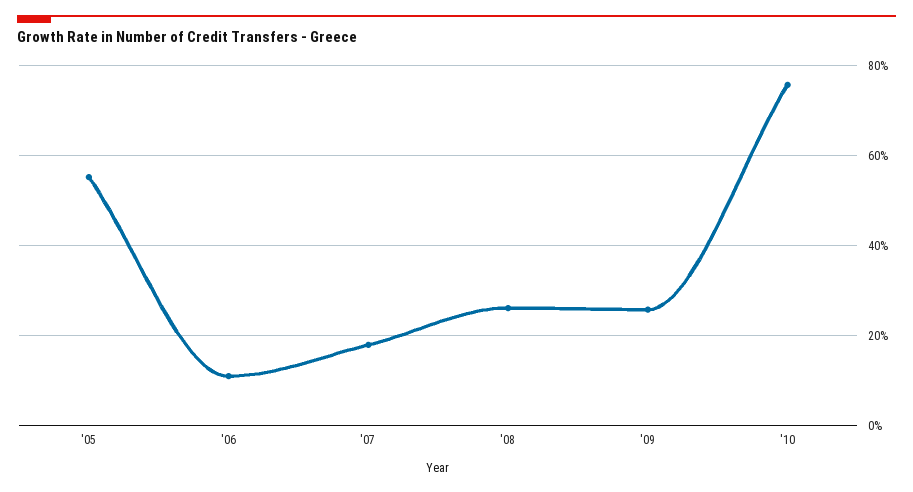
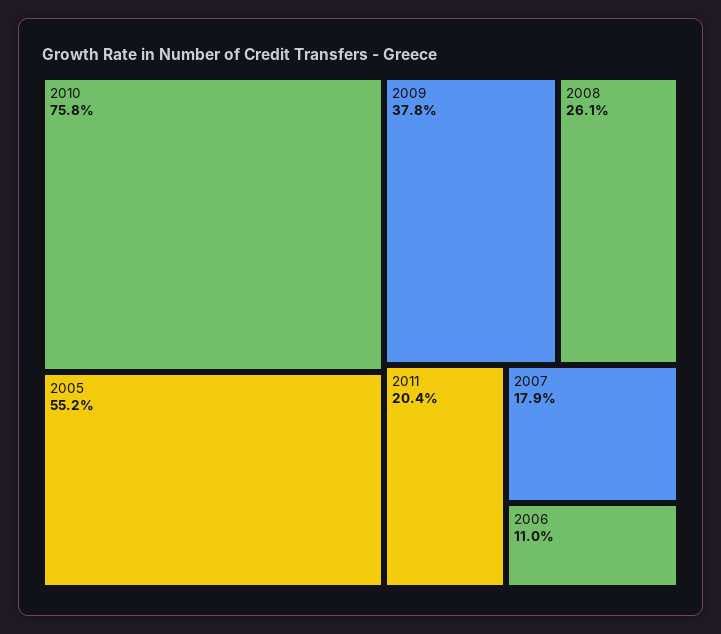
'09: 26 -> 37.8
2011: none -> 20.4

